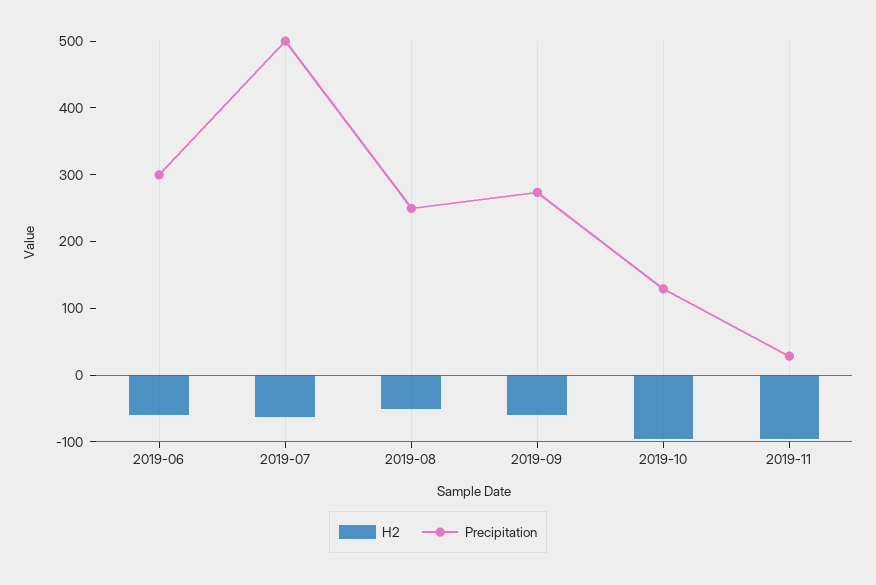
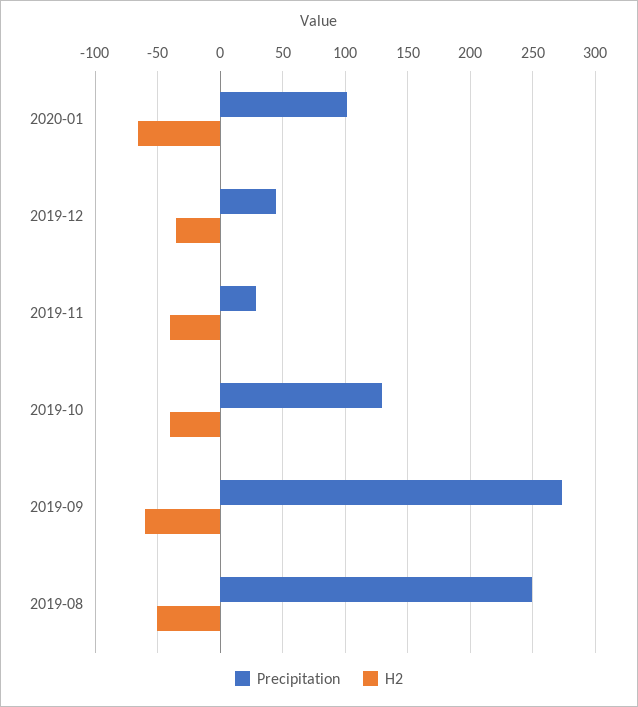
H2, 2019-06: -60 -> none
Precipitation, 2019-06: 300 -> none
H2, 2019-07: -60 -> none
Precipitation, 2019-07: 500 -> none
H2, 2019-10: -100 -> -40
H2, 2019-11: -100 -> -40
Precipitation, 2020-01: none -> 100
H2, 2020-01: none -> -65
Precipitation, 2019-12: none -> 45
H2, 2019-12: none -> -35

